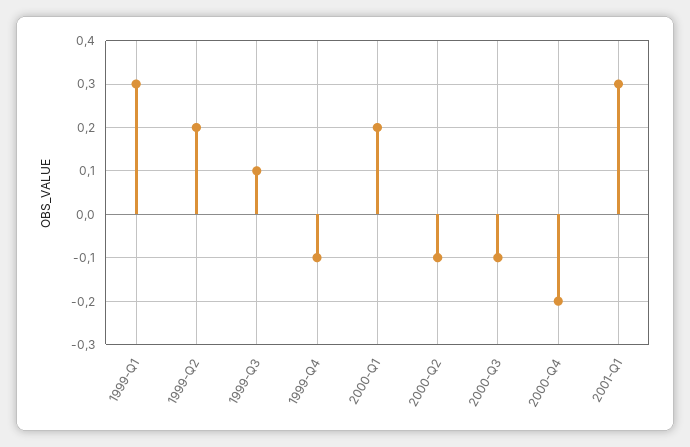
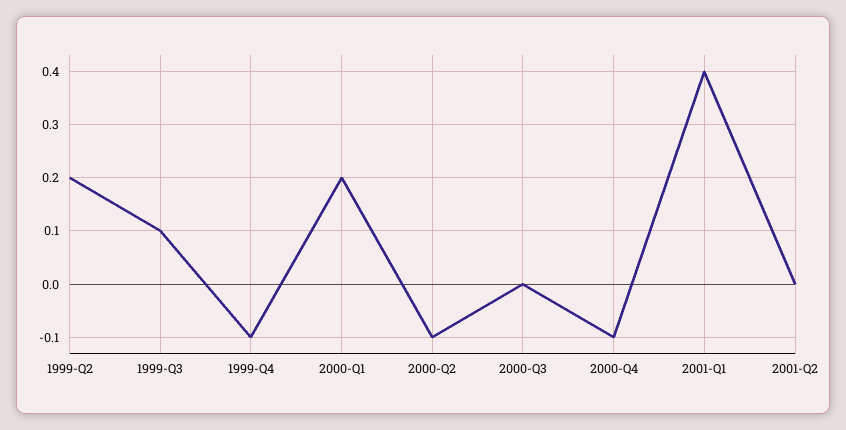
1999-Q1: 0.3 -> none
2000-Q3: -0.1 -> 0
2000-Q4: -0.2 -> -0.1
2001-Q1: 0.3 -> 0.4
2001-Q2: none -> 0

